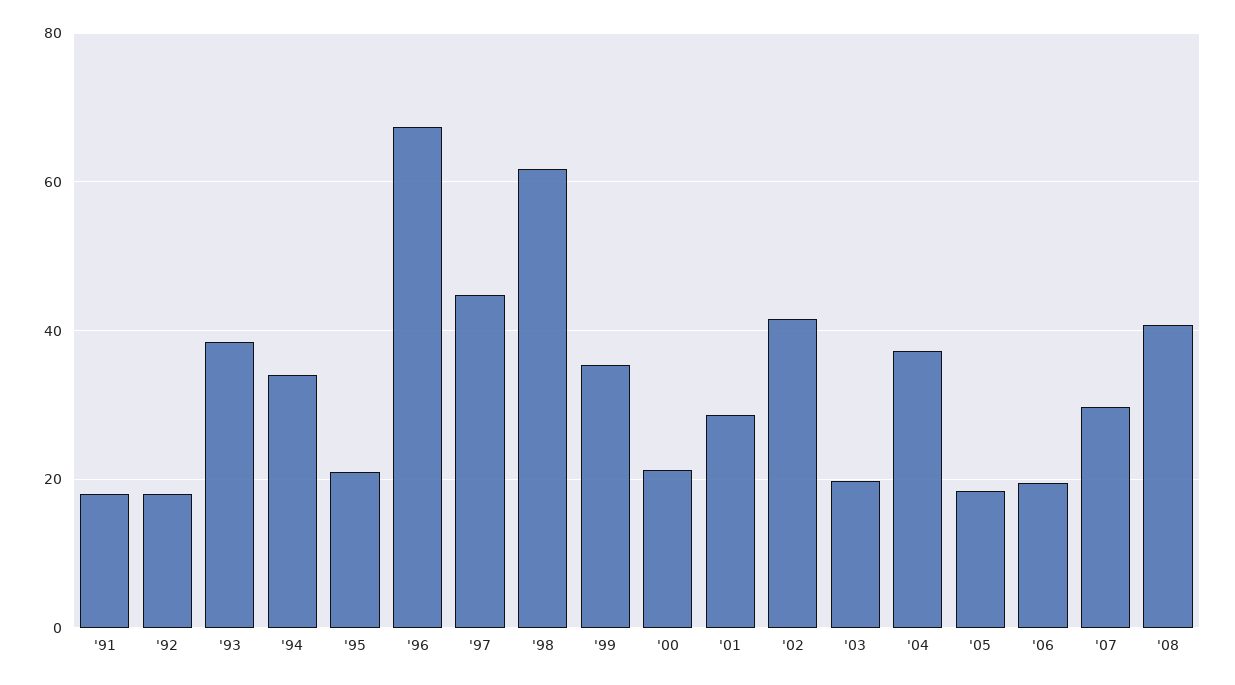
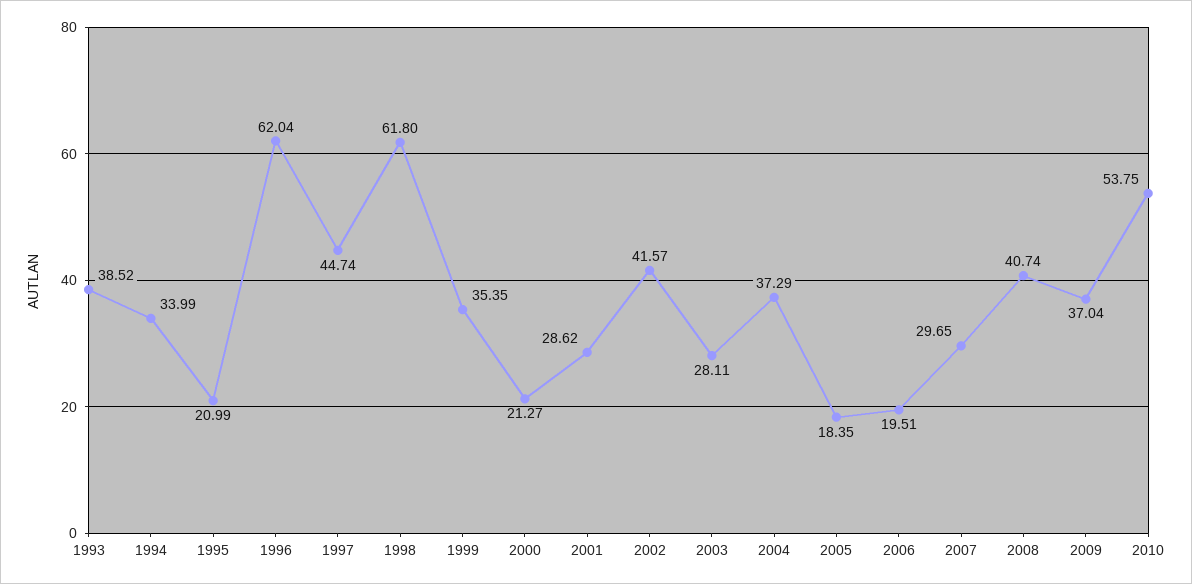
'91: 18 -> none
'92: 18 -> none
'96: 68 -> 62.04
'03: 20 -> 28.11
2009: none -> 37.04
2010: none -> 53.75

